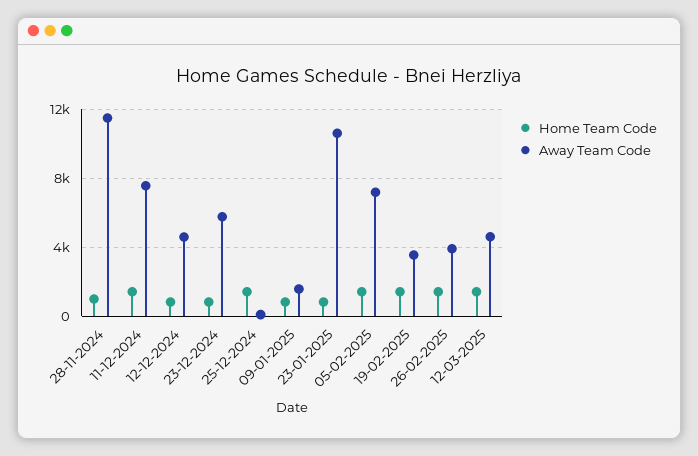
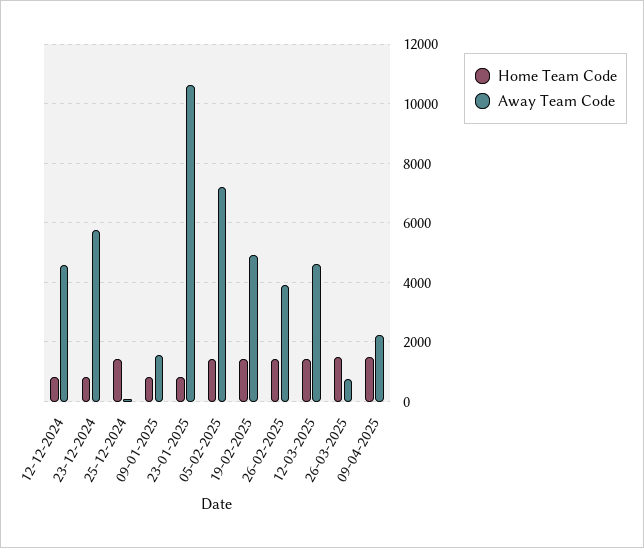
Home Team Code, 28-11-2024: 1000 -> none
Away Team Code, 28-11-2024: 11500 -> none
Home Team Code, 11-12-2024: 1500 -> none
Away Team Code, 11-12-2024: 7500 -> none
Away Team Code, 19-02-2025: 3500 -> 5000
Home Team Code, 26-03-2025: none -> 1500
Away Team Code, 26-03-2025: none -> 750
Home Team Code, 09-04-2025: none -> 1500
Away Team Code, 09-04-2025: none -> 2250

